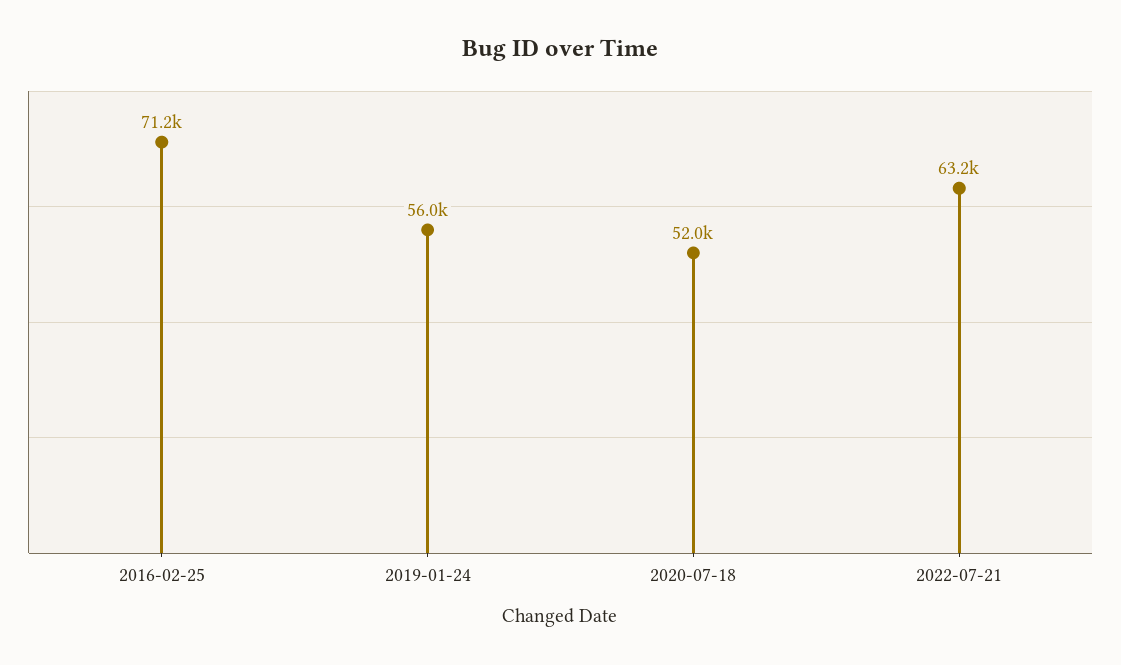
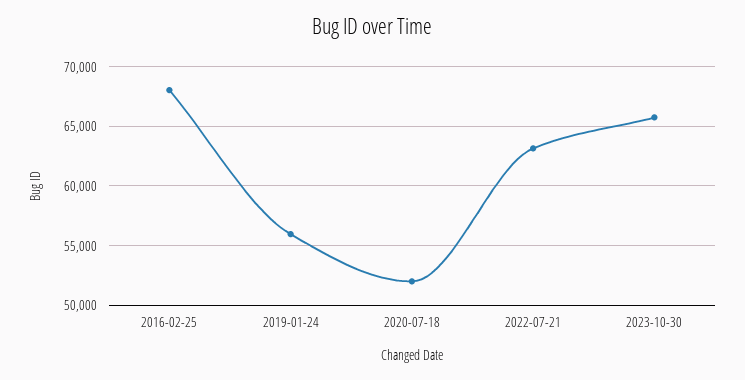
2016-02-25: 71200 -> 68000
2023-10-30: none -> 66000

